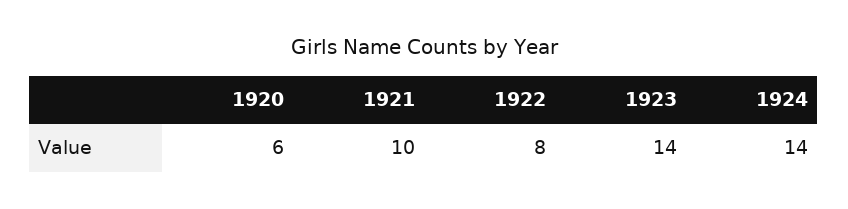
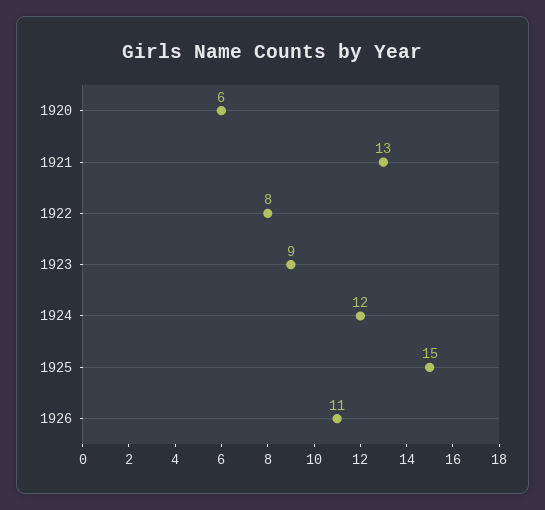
1921: 10 -> 13
1923: 14 -> 9
1924: 14 -> 12
1925: none -> 15
1926: none -> 11

